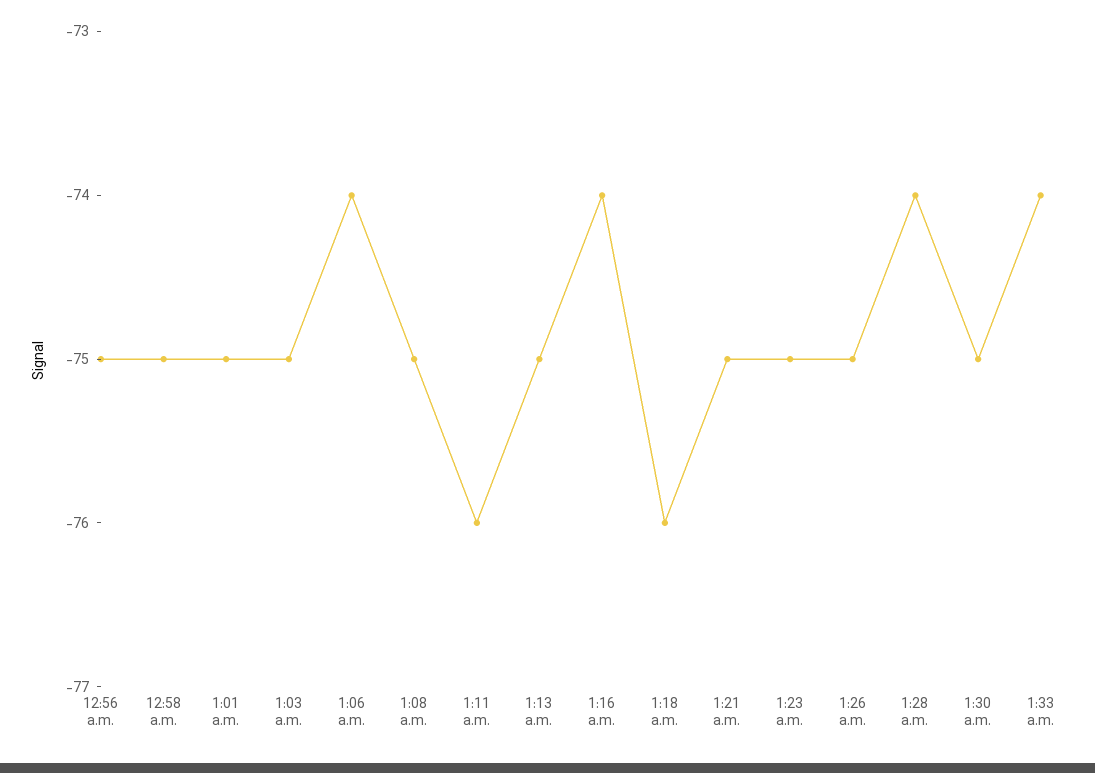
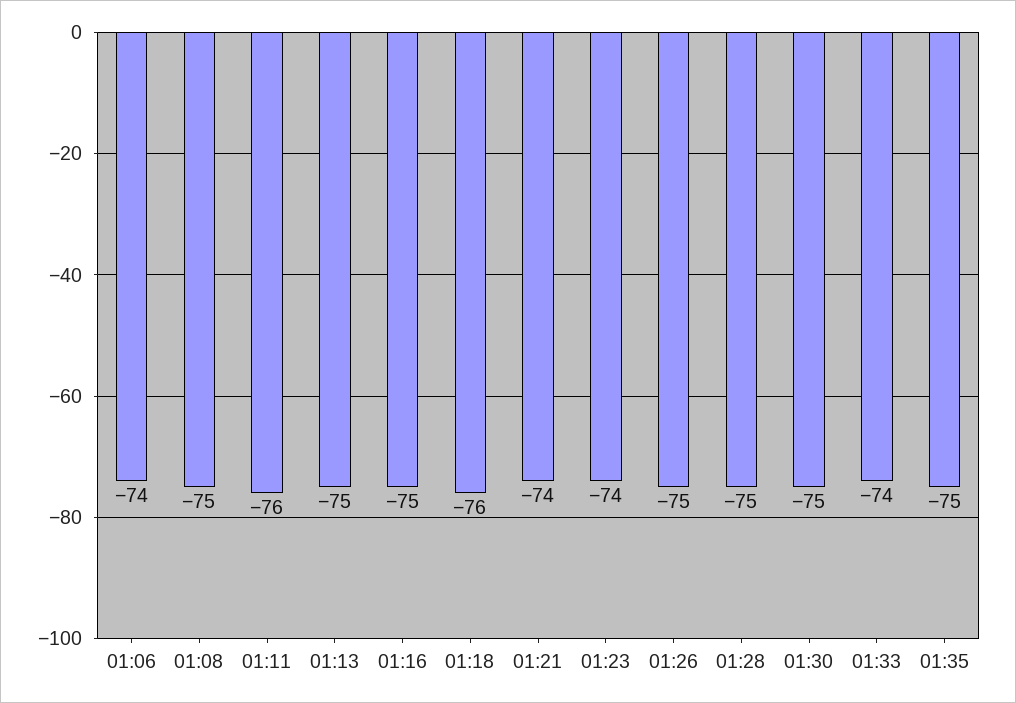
12:56 a.m.: -75 -> none
12:58 a.m.: -75 -> none
1:01 a.m.: -75 -> none
1:03 a.m.: -75 -> none
1:16 a.m.: -74 -> -75
1:21 a.m.: -75 -> -74
1:23 a.m.: -75 -> -74
1:28 a.m.: -74 -> -75
01:35: none -> -75

